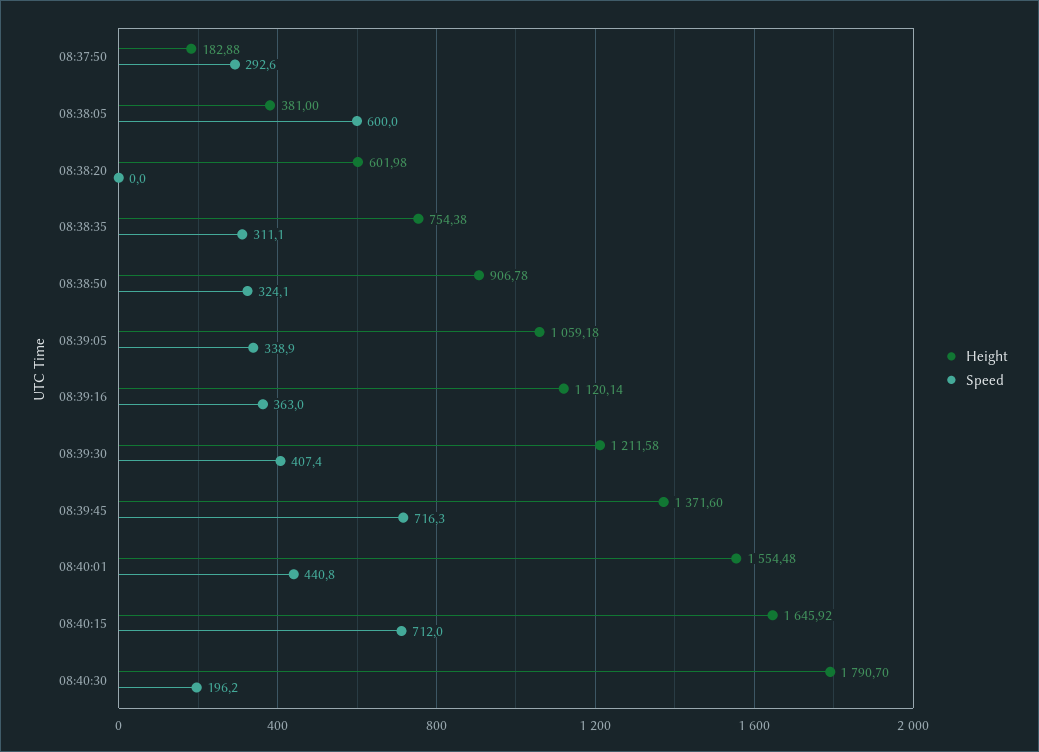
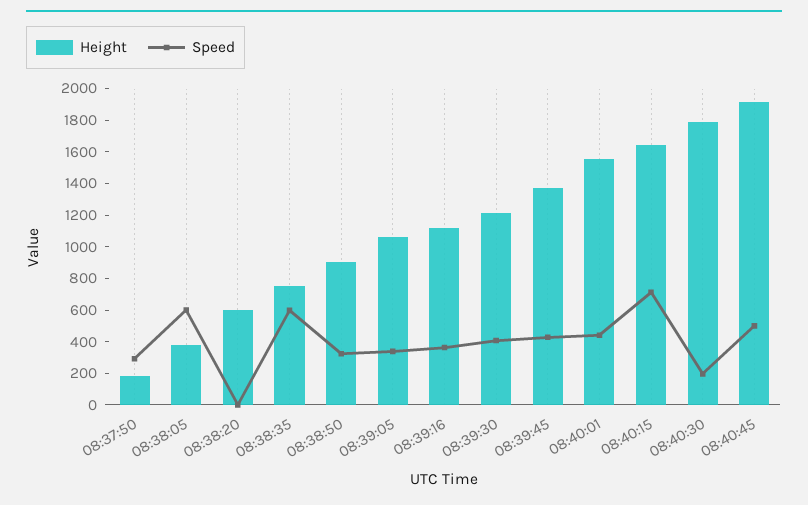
Speed, 08:38:35: 311.1 -> 600
Speed, 08:39:45: 716.3 -> 400
Height, 08:40:45: none -> 1900
Speed, 08:40:45: none -> 500

